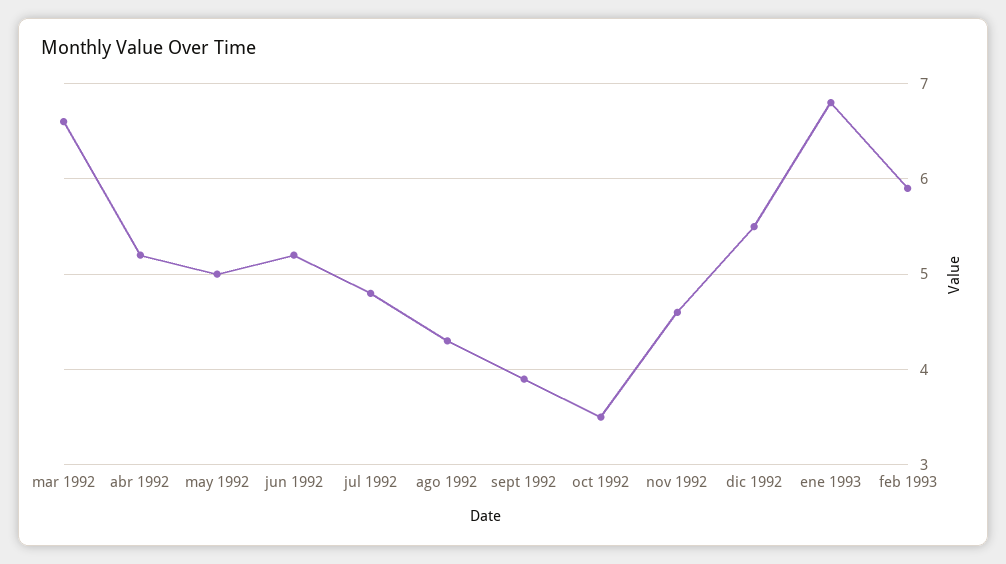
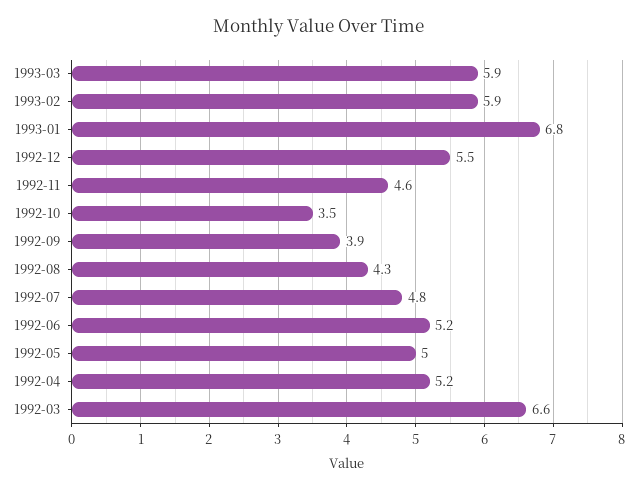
1993-03: none -> 5.9

